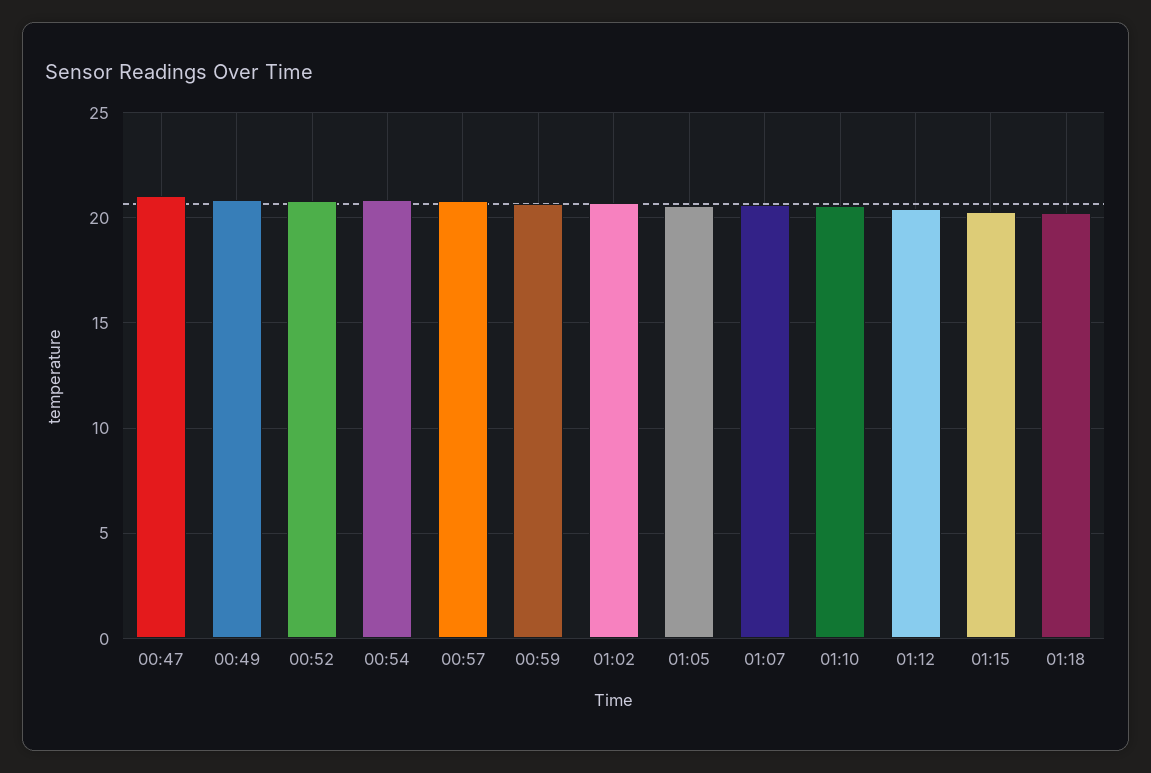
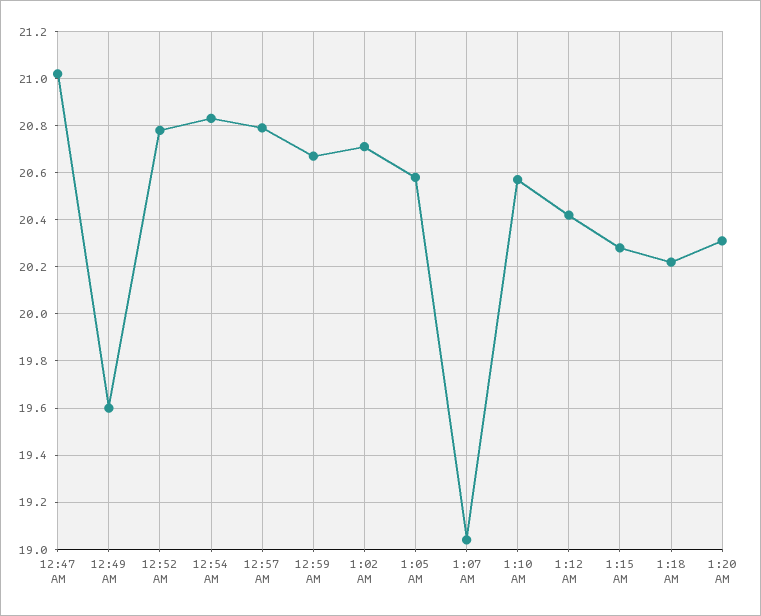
00:49: 21 -> 19.6
01:07: 20.5 -> 19.05
1:20 AM: none -> 20.3

